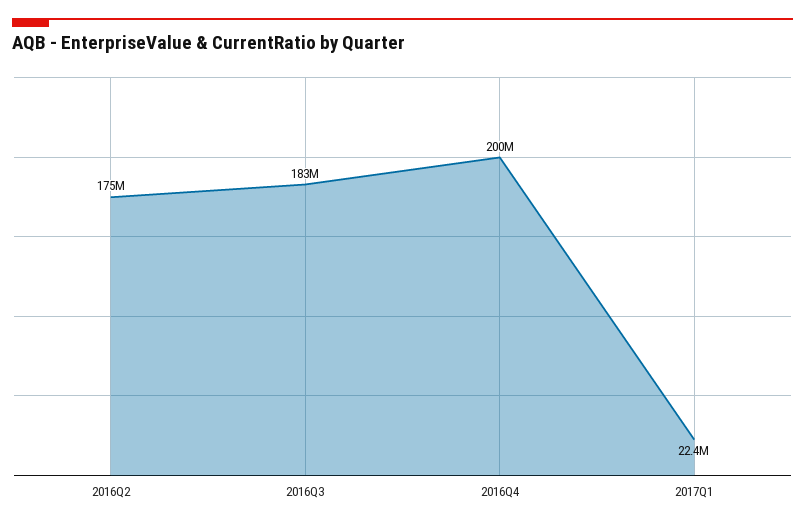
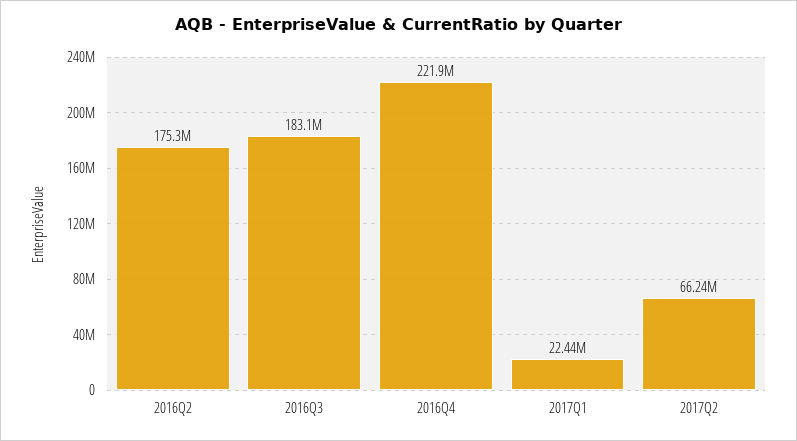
2016Q4: 200000000 -> 221900000
2017Q2: none -> 66240000

